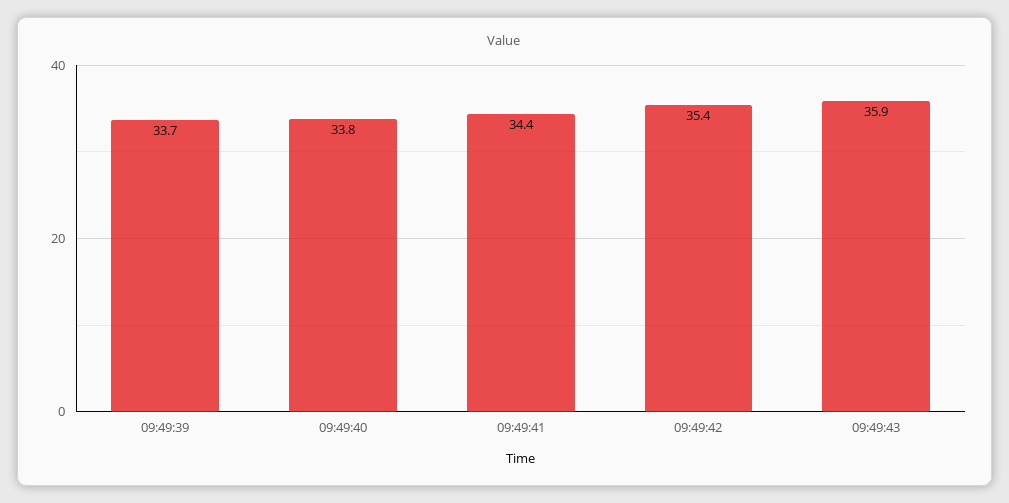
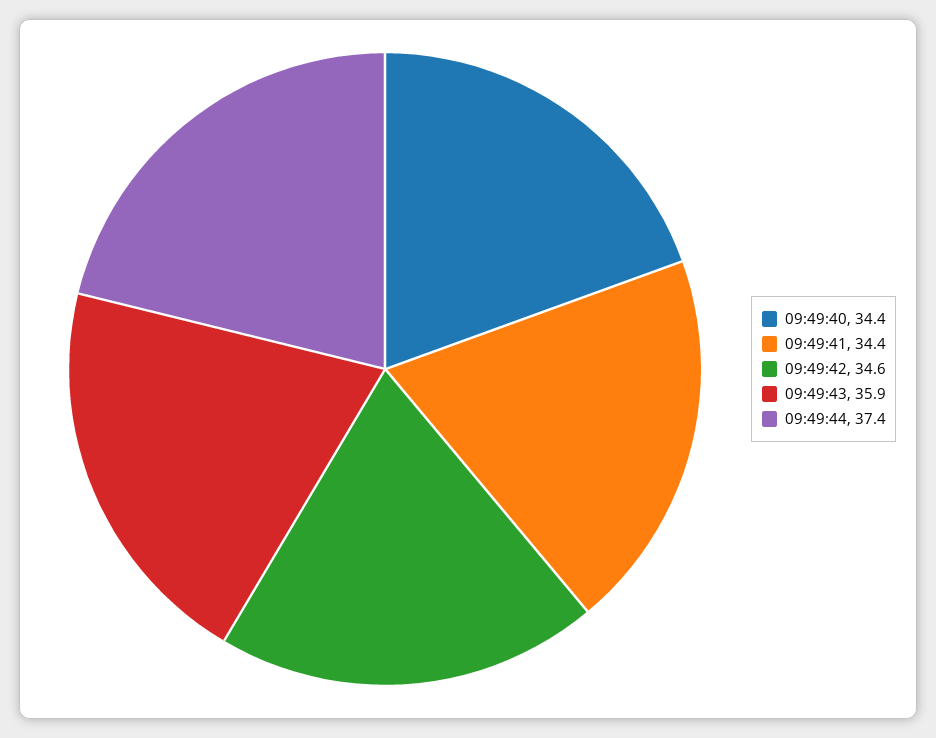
09:49:39: 33.7 -> none
09:49:40: 33.8 -> 34.4
09:49:42: 35.4 -> 34.6
09:49:44: none -> 37.4

